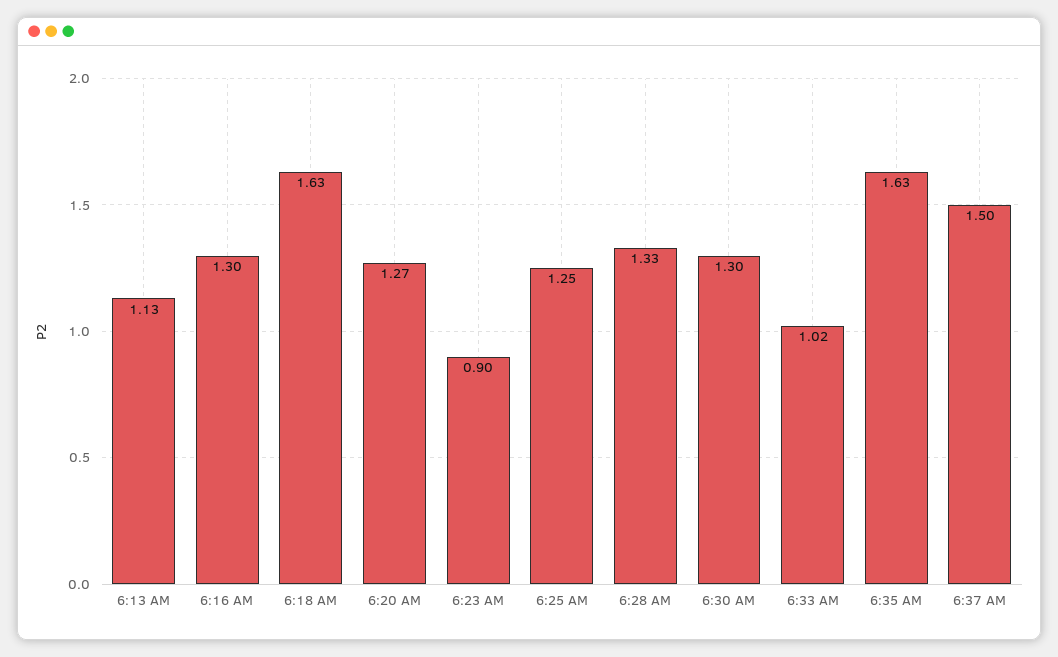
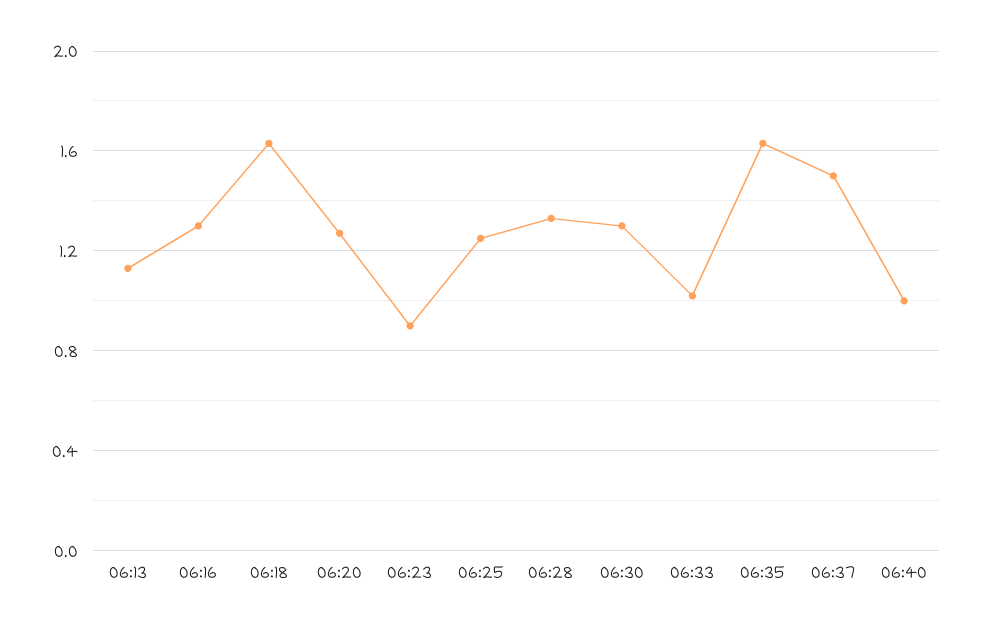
06:40: none -> 1

